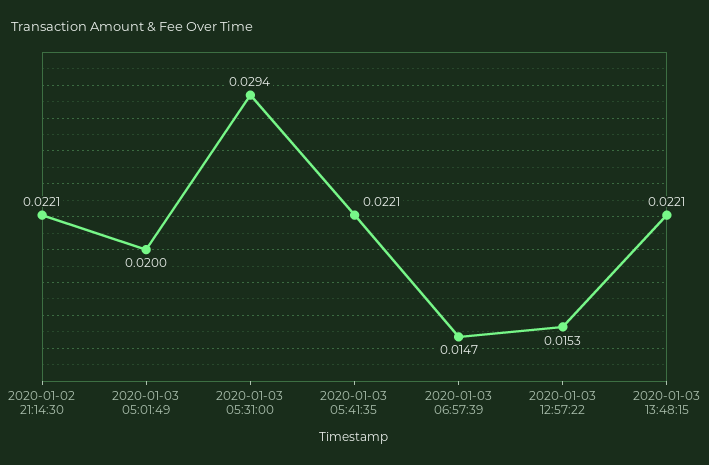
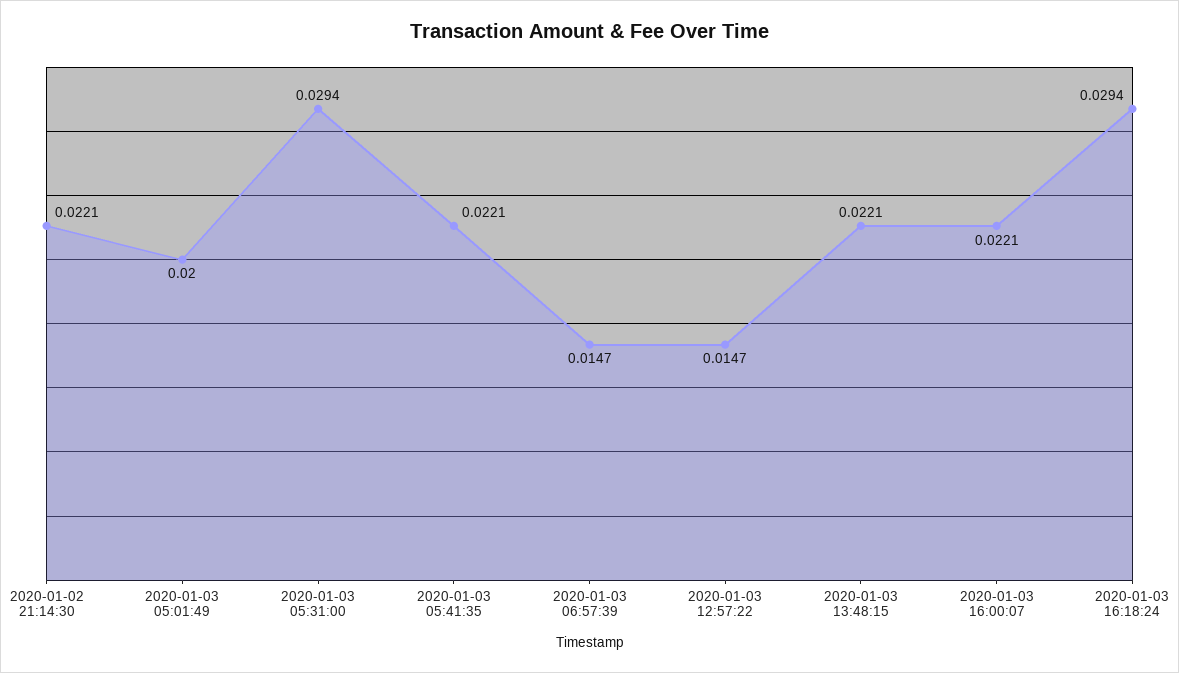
2020-01-03 12:57:22: 0.0153 -> 0.0147
2020-01-03 16:00:07: none -> 0.0221
2020-01-03 16:18:24: none -> 0.0294

